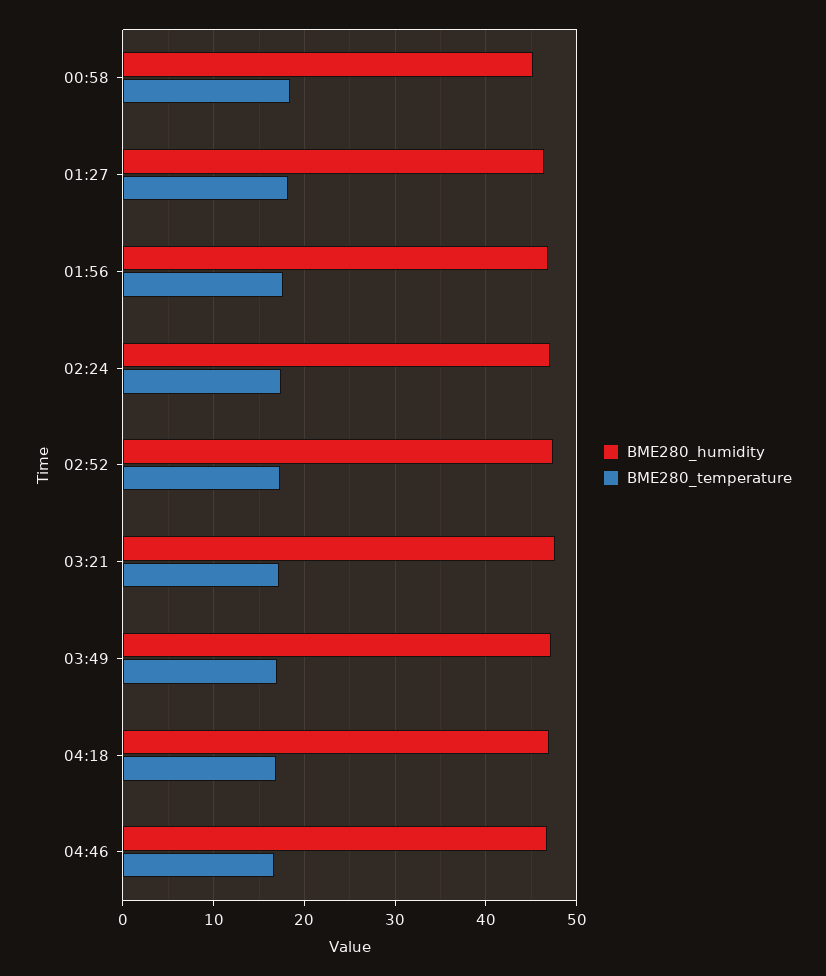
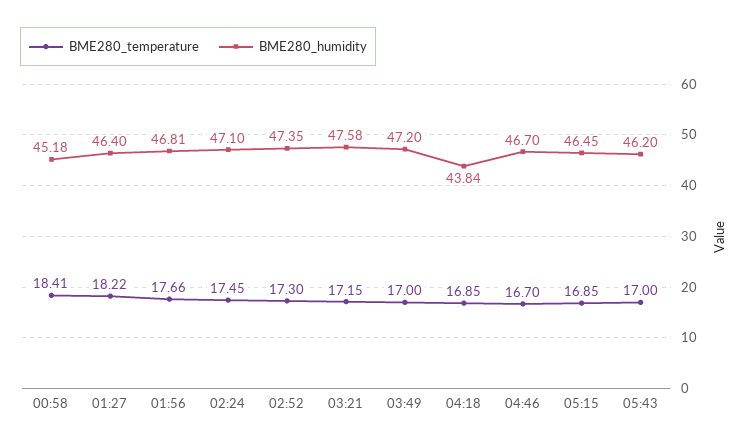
BME280_humidity, 04:18: 47 -> 43.84
BME280_temperature, 05:15: none -> 16.85
BME280_humidity, 05:15: none -> 46.45
BME280_temperature, 05:43: none -> 17
BME280_humidity, 05:43: none -> 46.2

